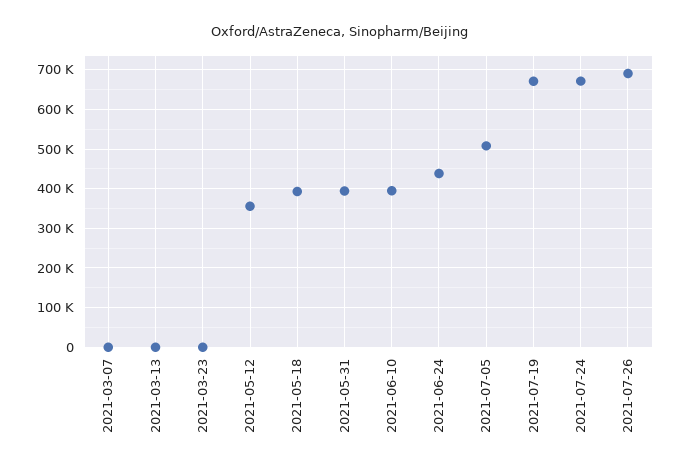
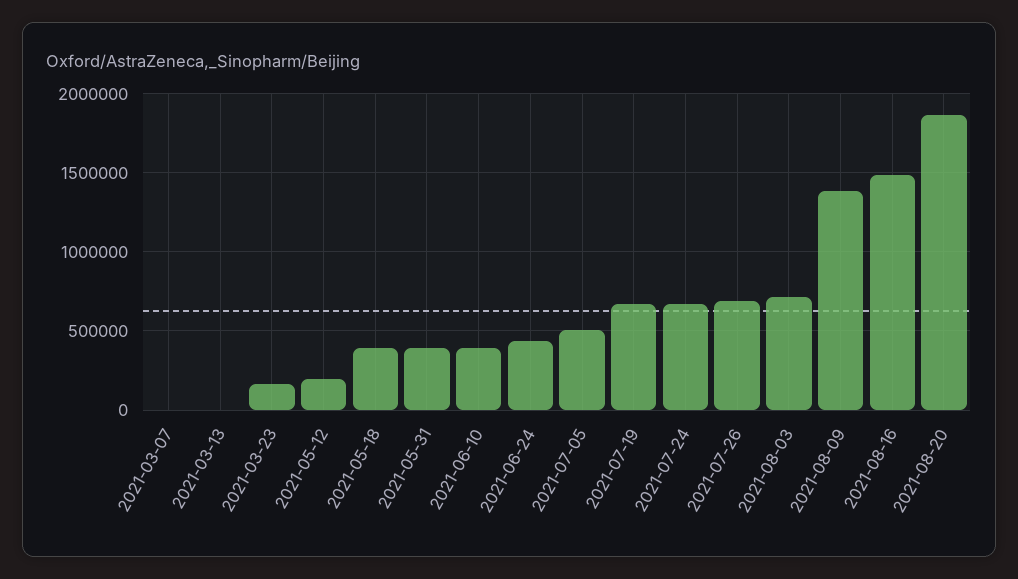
2021-03-23: 0 -> 150000
2021-05-12: 360000 -> 200000
2021-08-03: none -> 700000
2021-08-09: none -> 1400000
2021-08-16: none -> 1500000
2021-08-20: none -> 1850000

